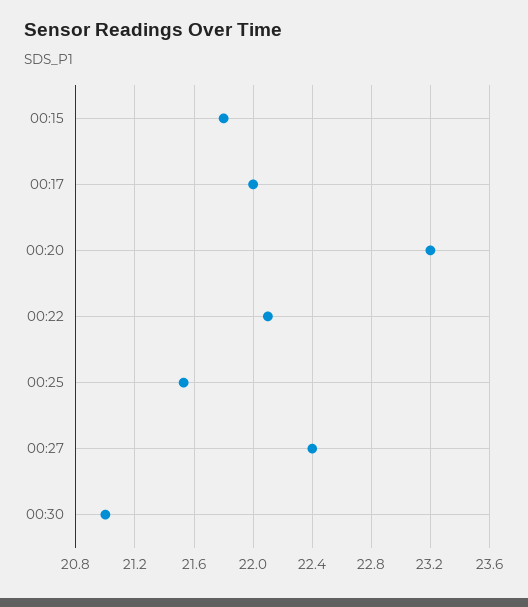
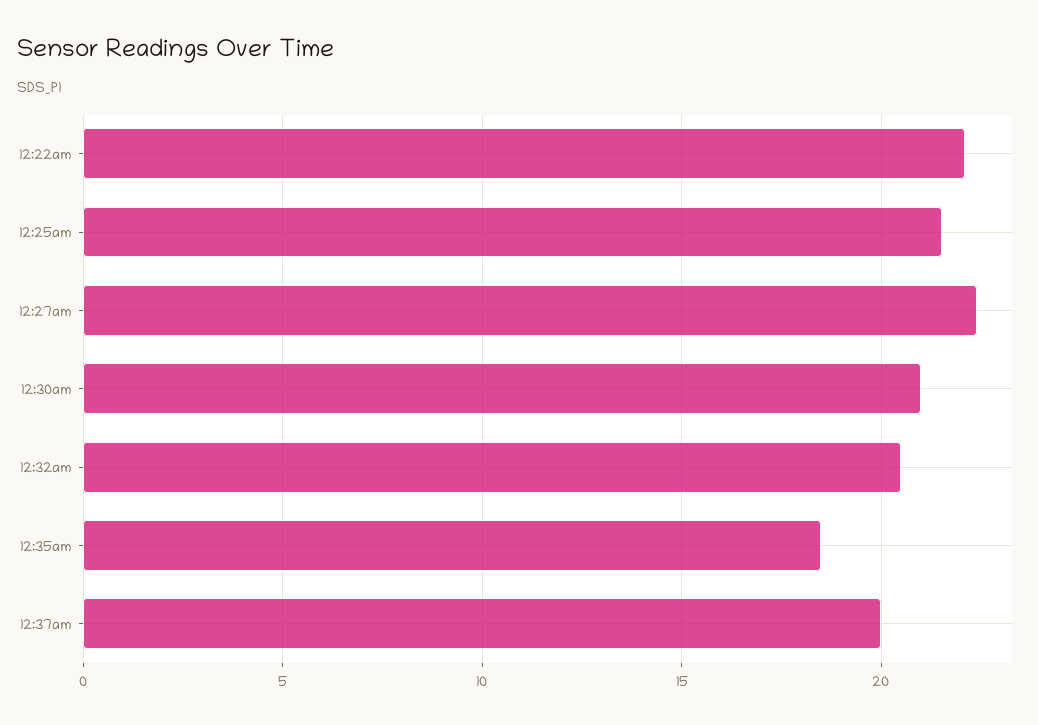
00:15: 21.8 -> none
00:17: 22 -> none
00:20: 23.2 -> none
12:32am: none -> 20.5
12:35am: none -> 18.5
12:37am: none -> 20

